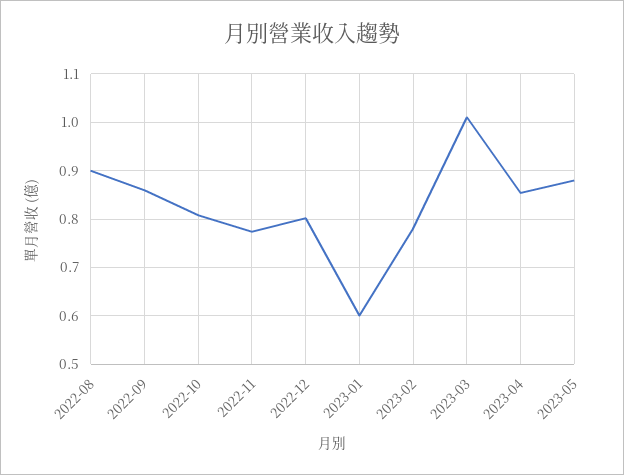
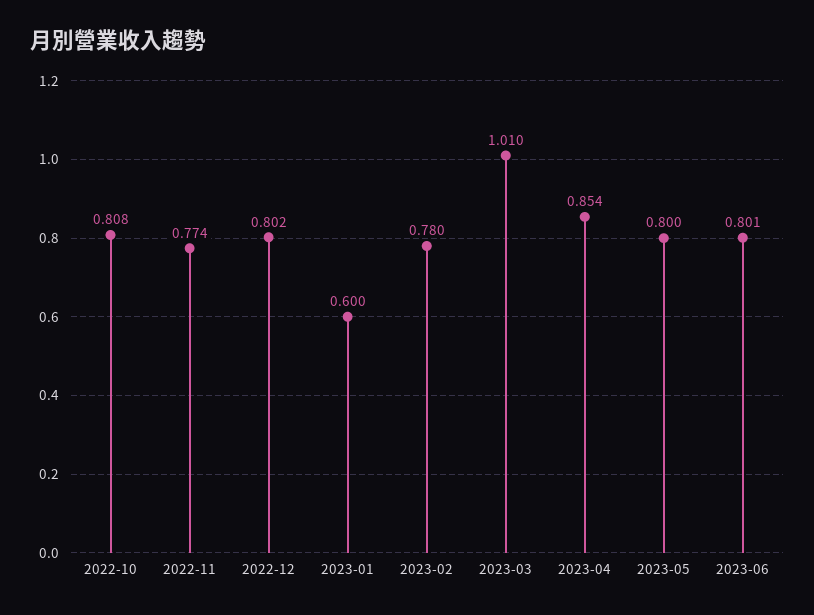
2022-08: 0.9 -> none
2022-09: 0.86 -> none
2023-05: 0.88 -> 0.8
2023-06: none -> 0.801

